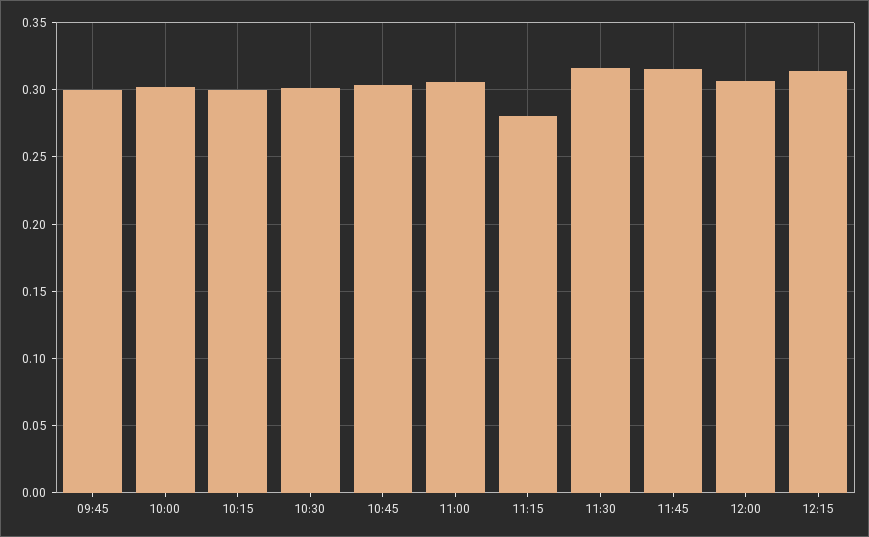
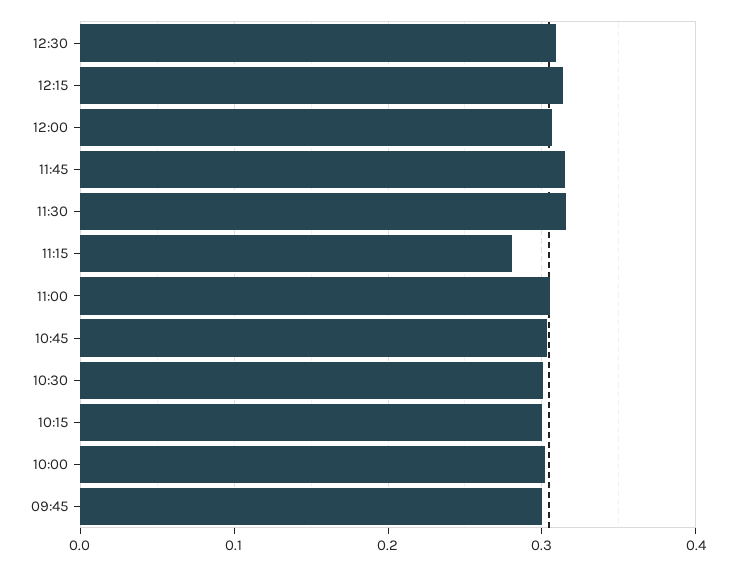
12:30: none -> 0.31

